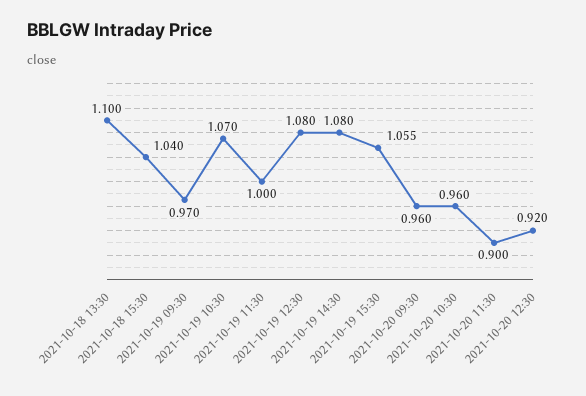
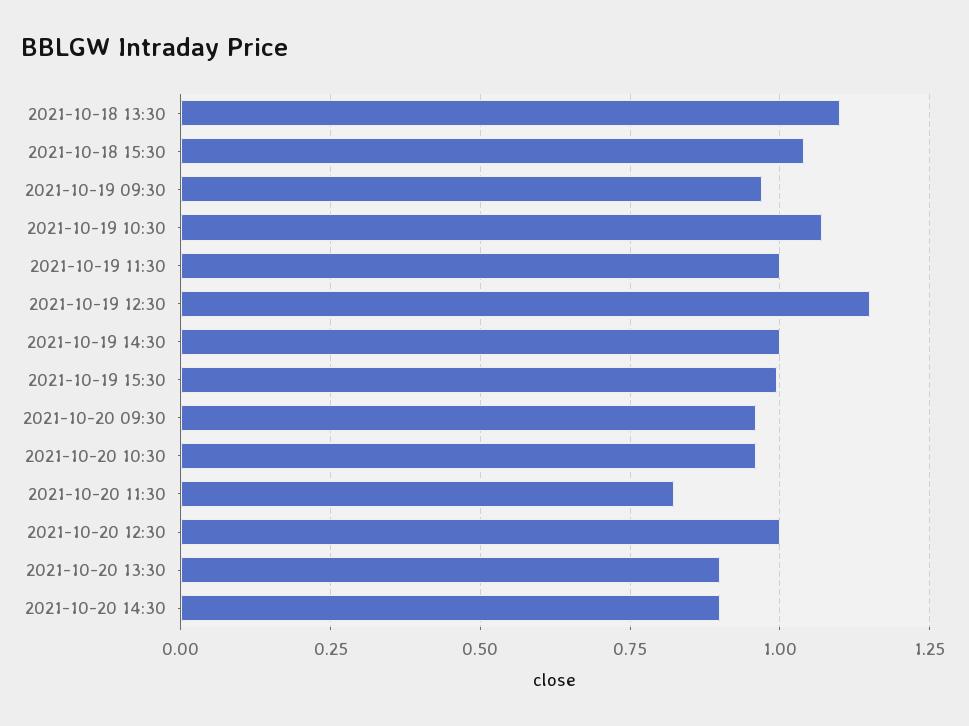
2021-10-19 12:30: 1.08 -> 1.15
2021-10-19 14:30: 1.08 -> 1
2021-10-19 15:30: 1.055 -> 1
2021-10-20 11:30: 0.9 -> 0.825
2021-10-20 12:30: 0.92 -> 1
2021-10-20 13:30: none -> 0.9
2021-10-20 14:30: none -> 0.9

